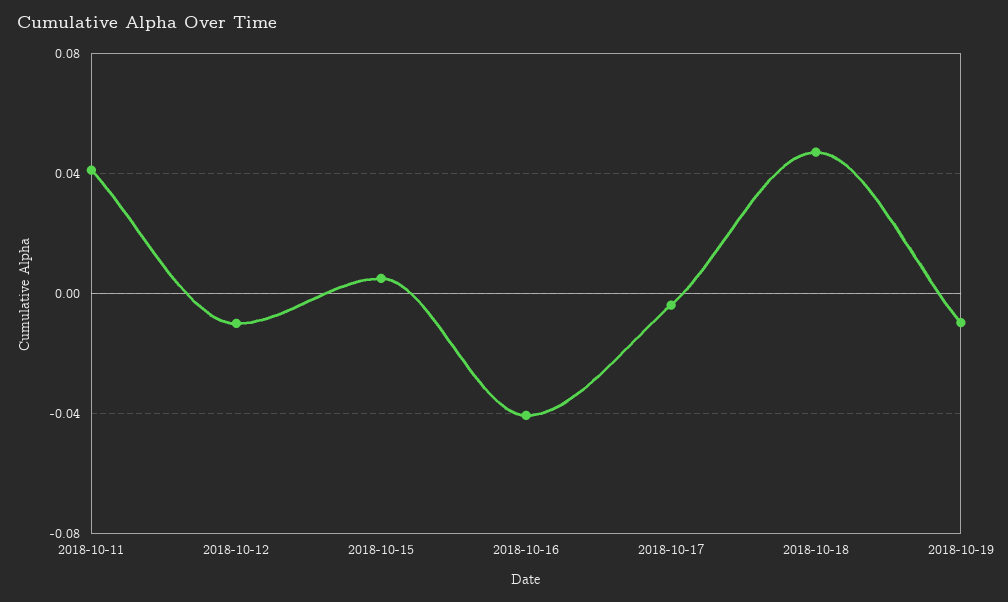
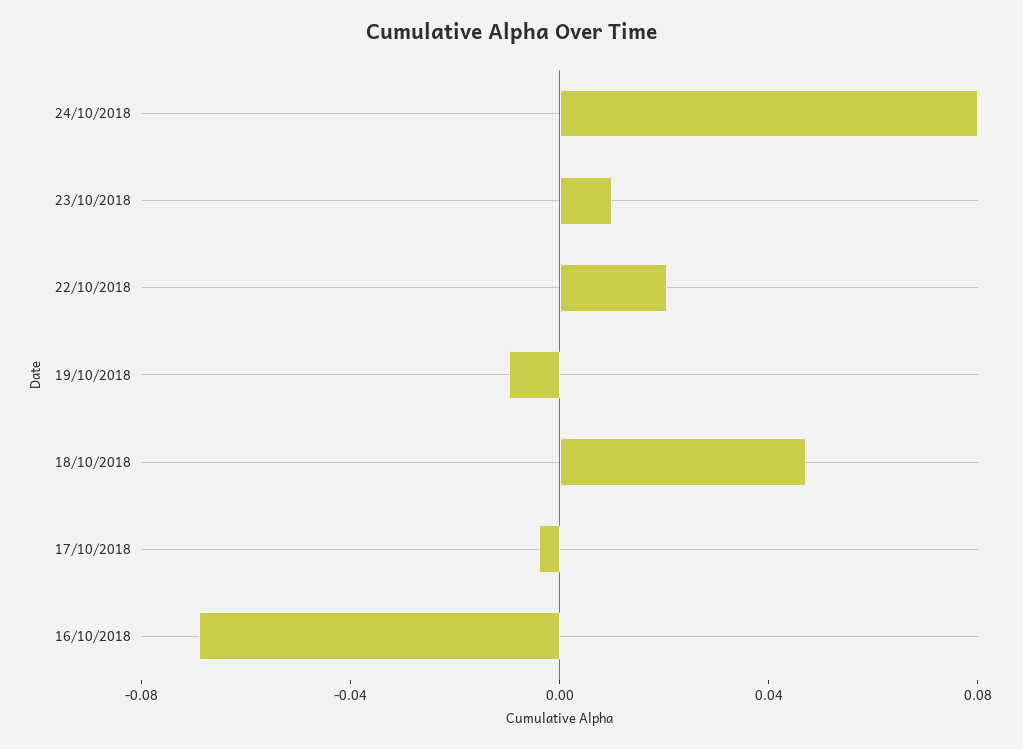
2018-10-11: 0.04 -> none
2018-10-12: -0.01 -> none
2018-10-15: 0.005 -> none
2018-10-16: -0.04 -> -0.07
24/10/2018: none -> 0.08
23/10/2018: none -> 0.01
22/10/2018: none -> 0.02

